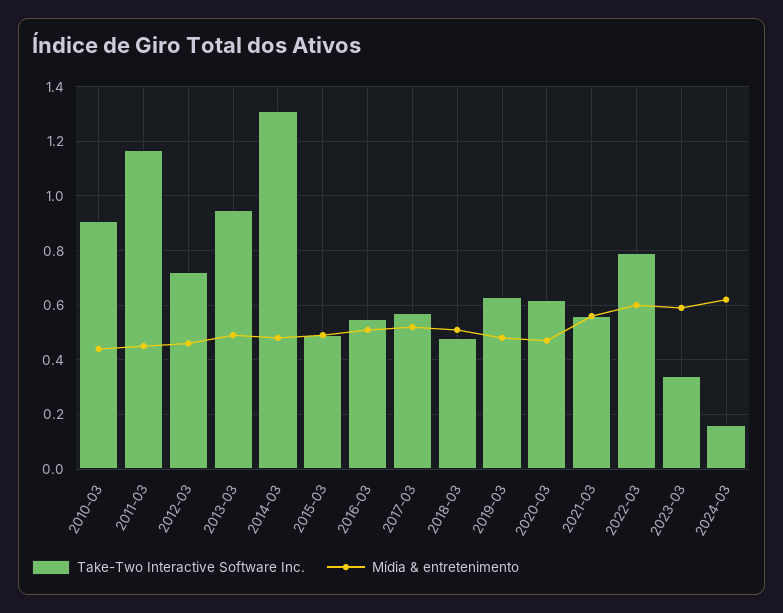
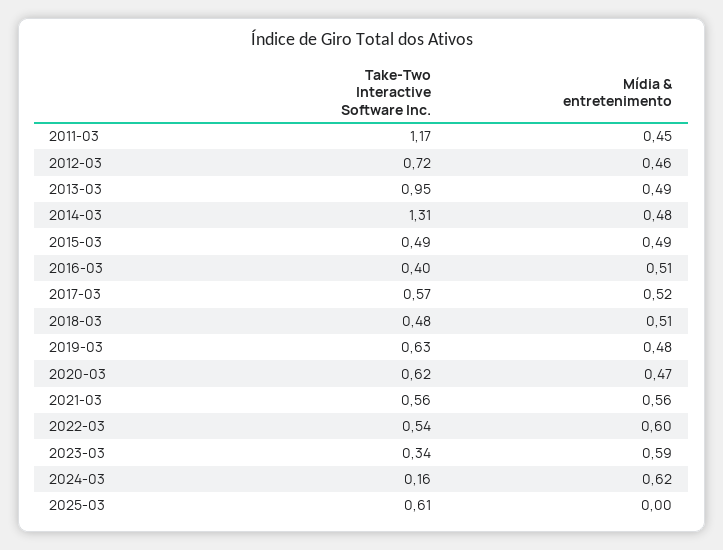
Take-Two Interactive Software Inc., 2010-03: 0.9 -> none
Mídia & entretenimento, 2010-03: 0.45 -> none
Take-Two Interactive Software Inc., 2016-03: 0.55 -> 0.4
Take-Two Interactive Software Inc., 2022-03: 0.8 -> 0.54
Take-Two Interactive Software Inc., 2025-03: none -> 0.61
Mídia & entretenimento, 2025-03: none -> 0

